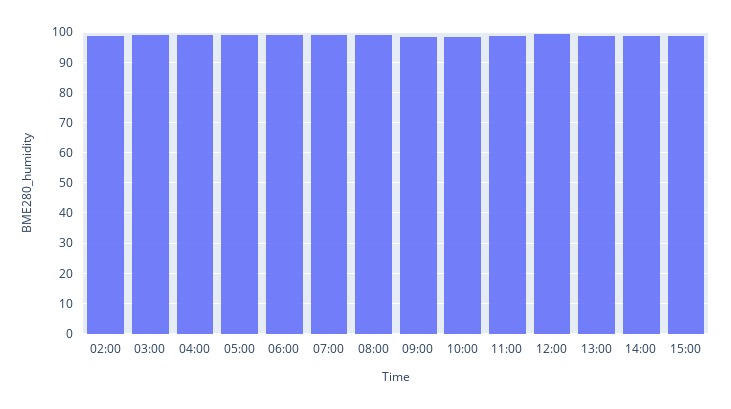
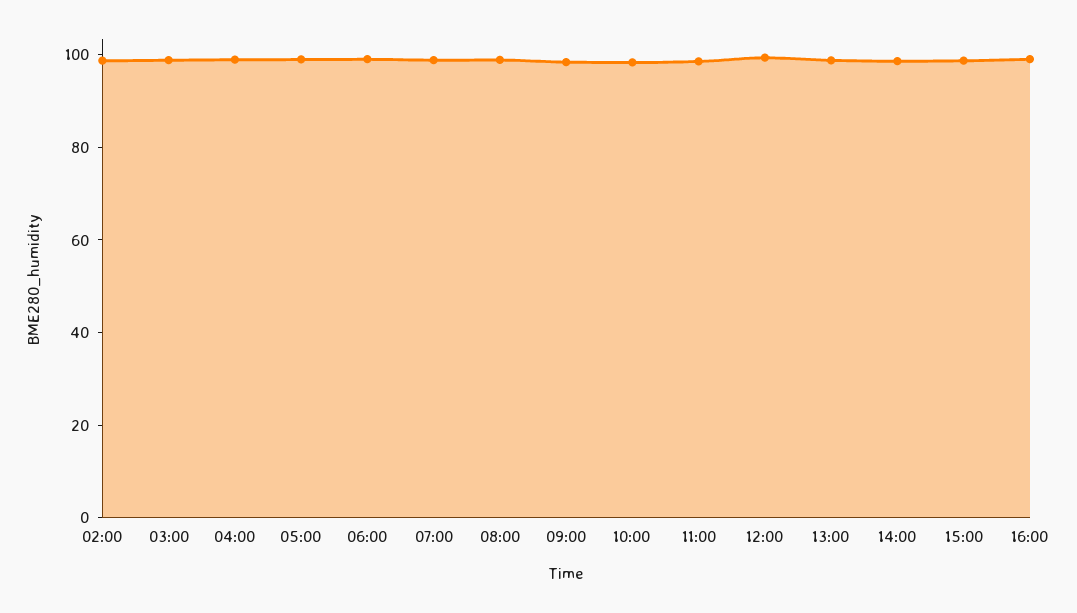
16:00: none -> 100

